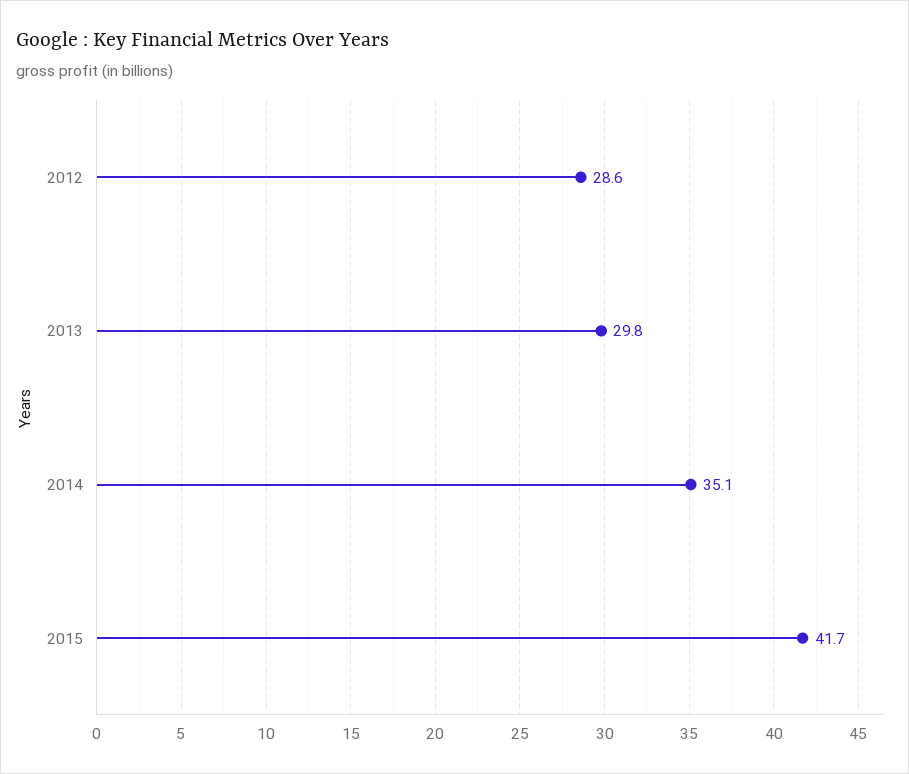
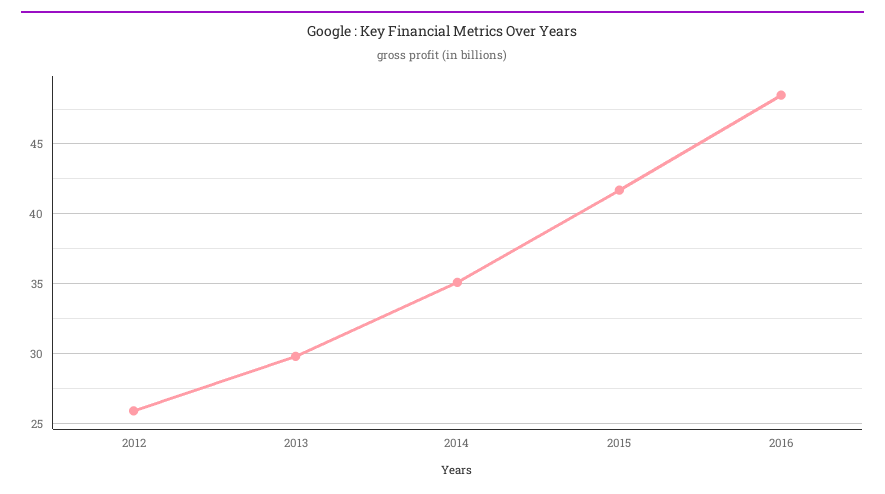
2012: 28.6 -> 26
2016: none -> 48.5

